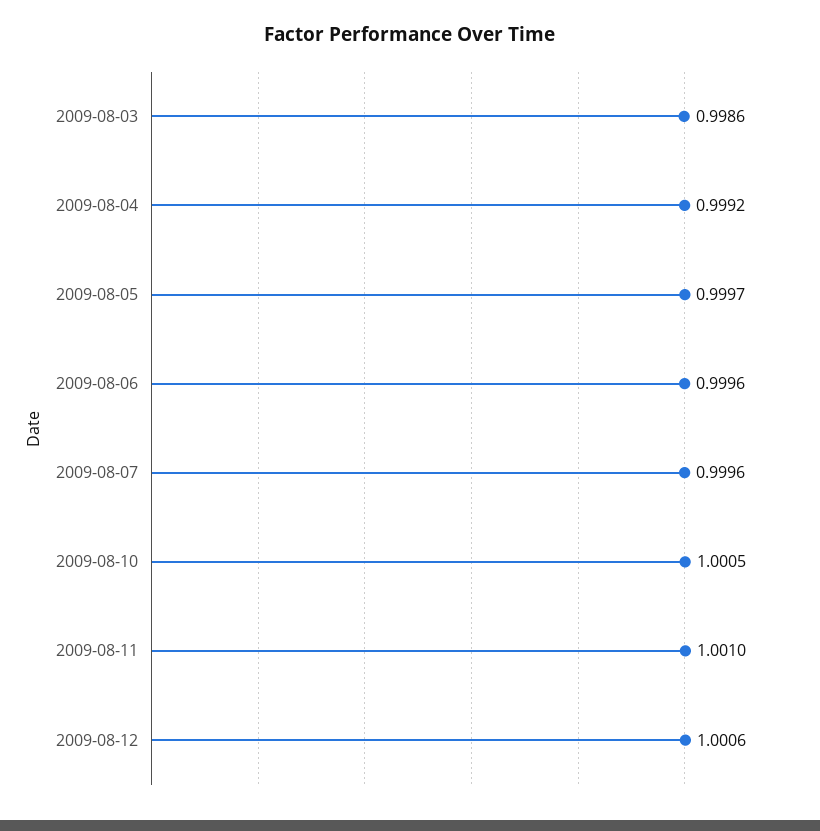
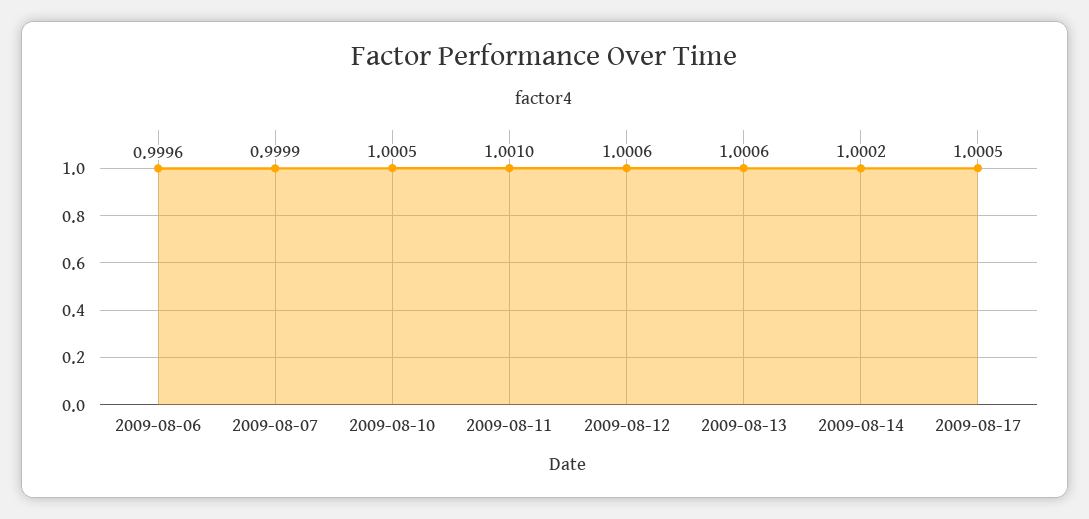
2009-08-03: 0.9986 -> none
2009-08-04: 0.9992 -> none
2009-08-05: 0.9997 -> none
2009-08-07: 0.9996 -> 0.9999
2009-08-13: none -> 1.0006
2009-08-14: none -> 1.0002
2009-08-17: none -> 1.0005

